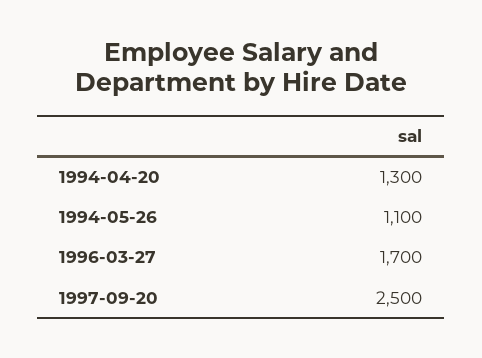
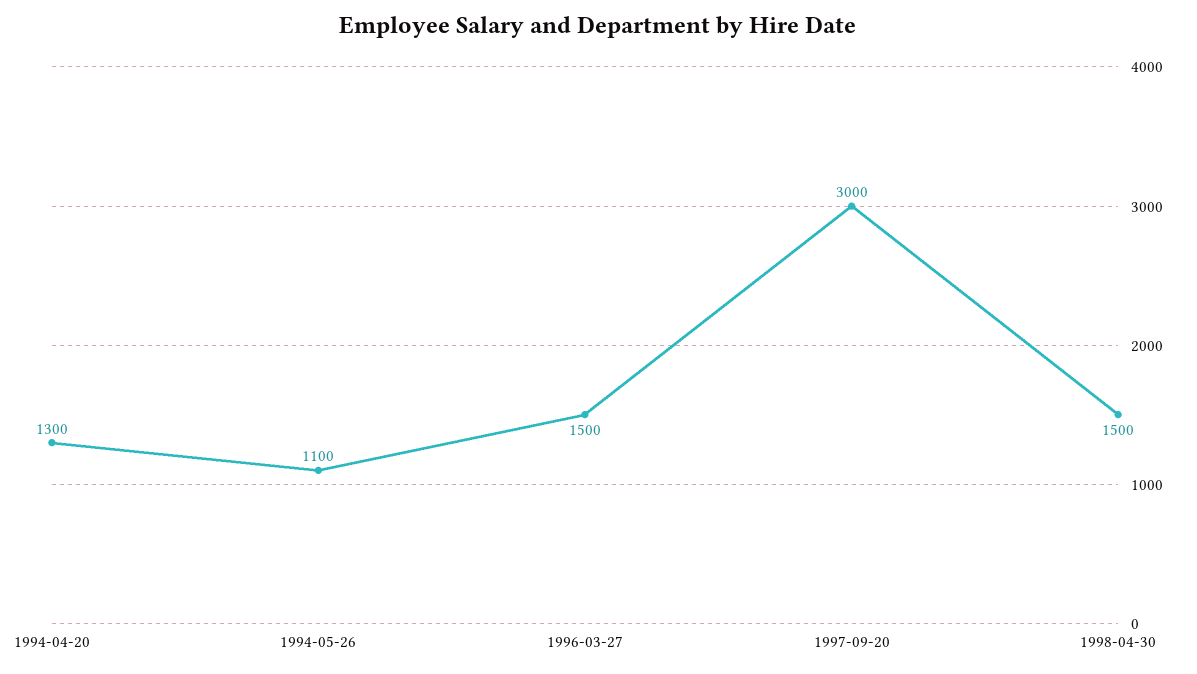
1996-03-27: 1700 -> 1500
1997-09-20: 2500 -> 3000
1998-04-30: none -> 1500

